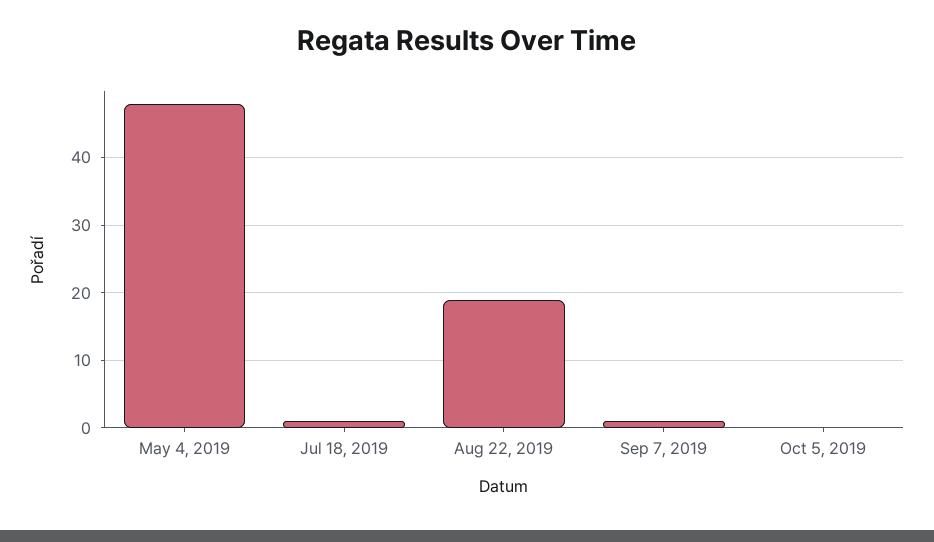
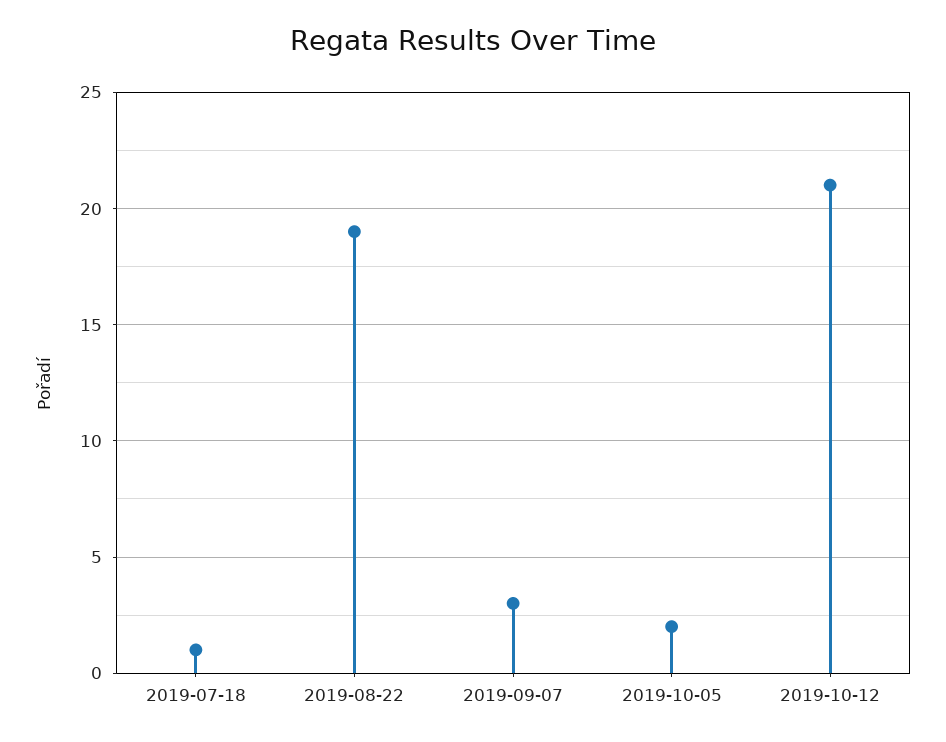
May 4, 2019: 48 -> none
Sep 7, 2019: 1 -> 3
Oct 5, 2019: 0 -> 2
2019-10-12: none -> 21

